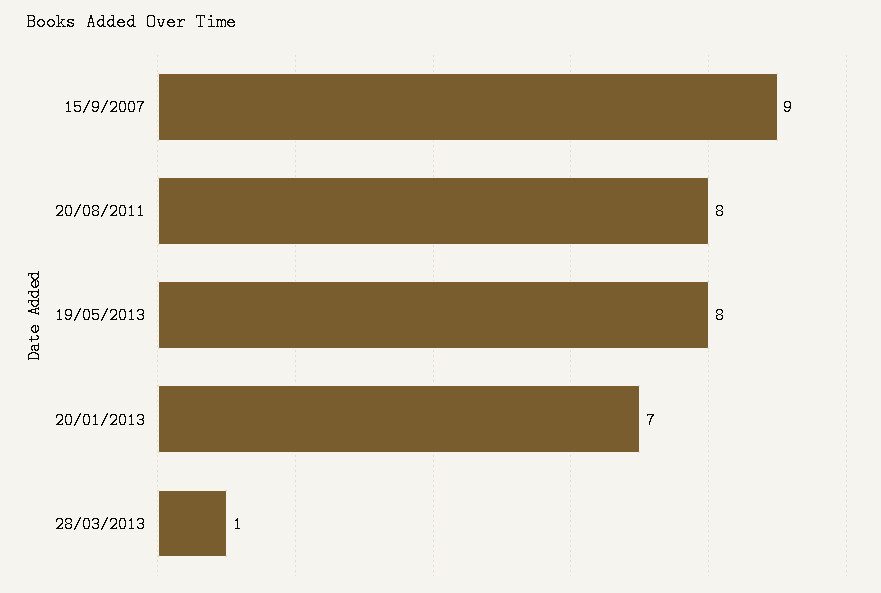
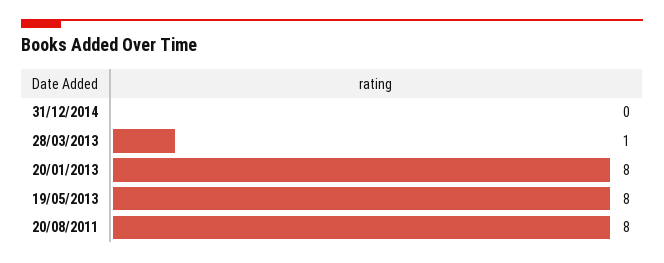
15/9/2007: 9 -> none
20/01/2013: 7 -> 8
31/12/2014: none -> 0

